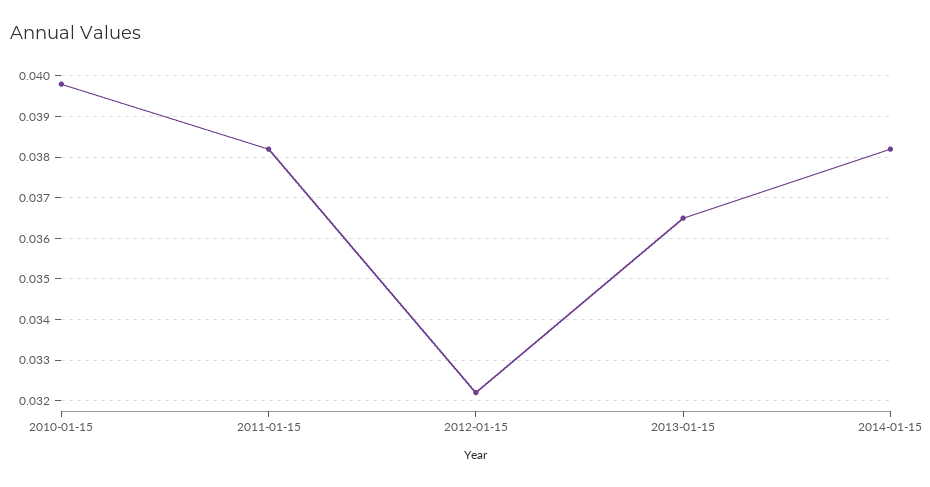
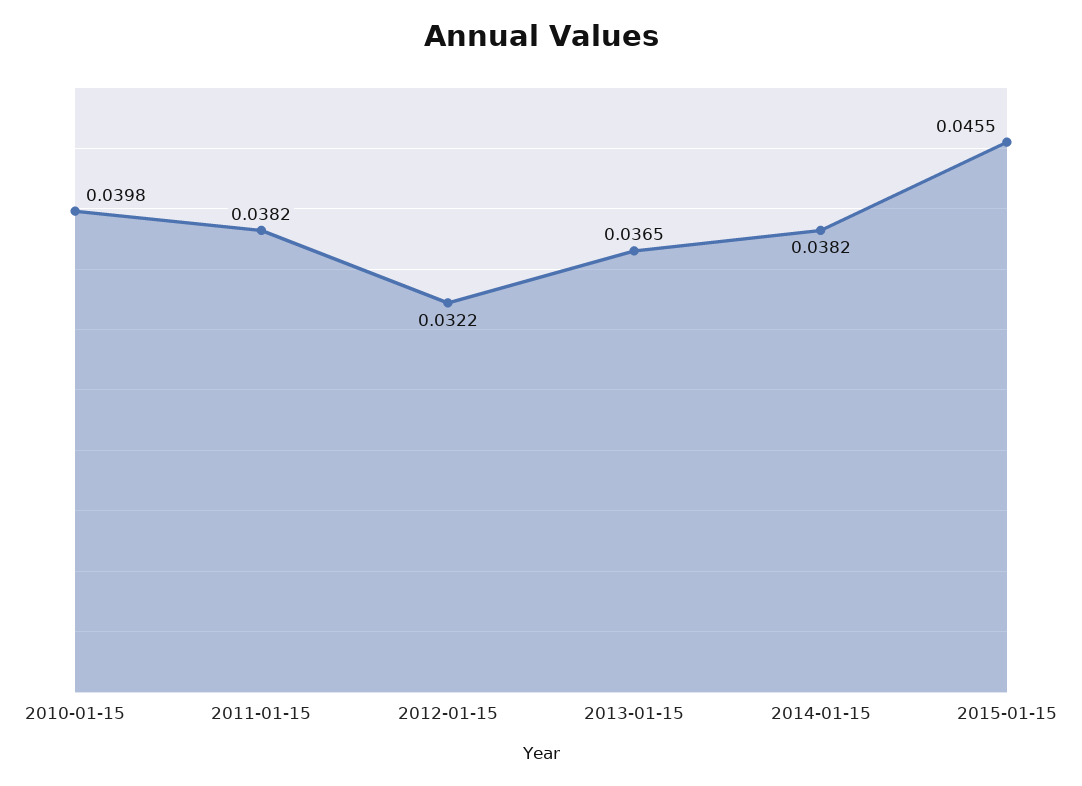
2015-01-15: none -> 0.0455

